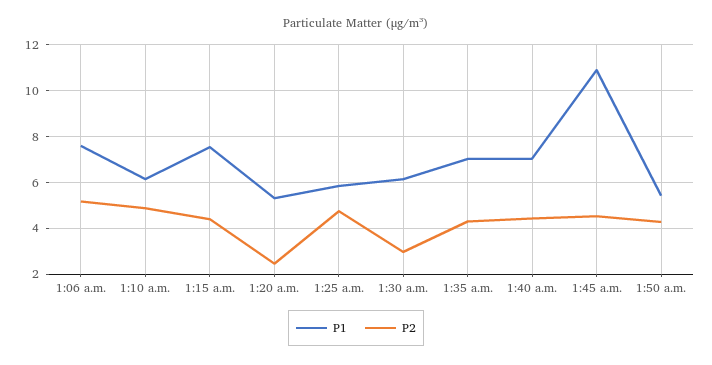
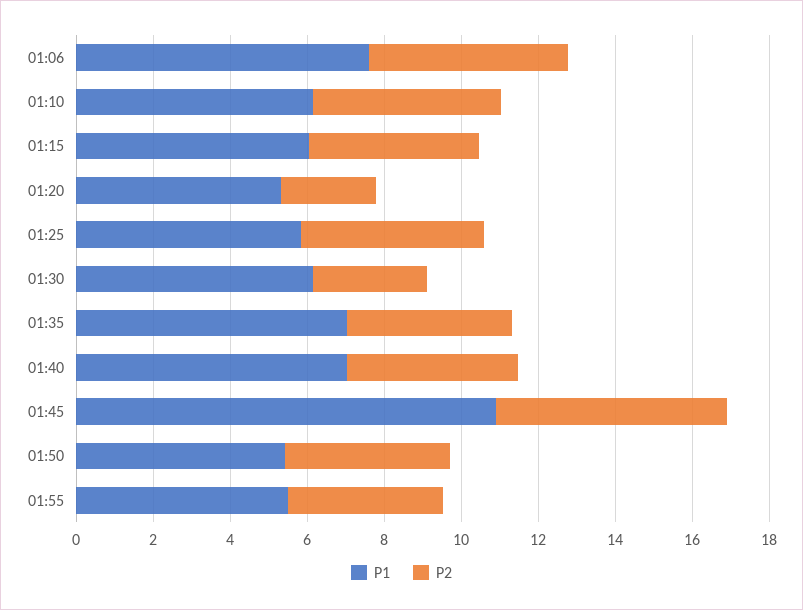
P1, 1:15 a.m.: 7.5 -> 6
P2, 1:45 a.m.: 4.5 -> 6
P1, 01:55: none -> 5.5
P2, 01:55: none -> 4

